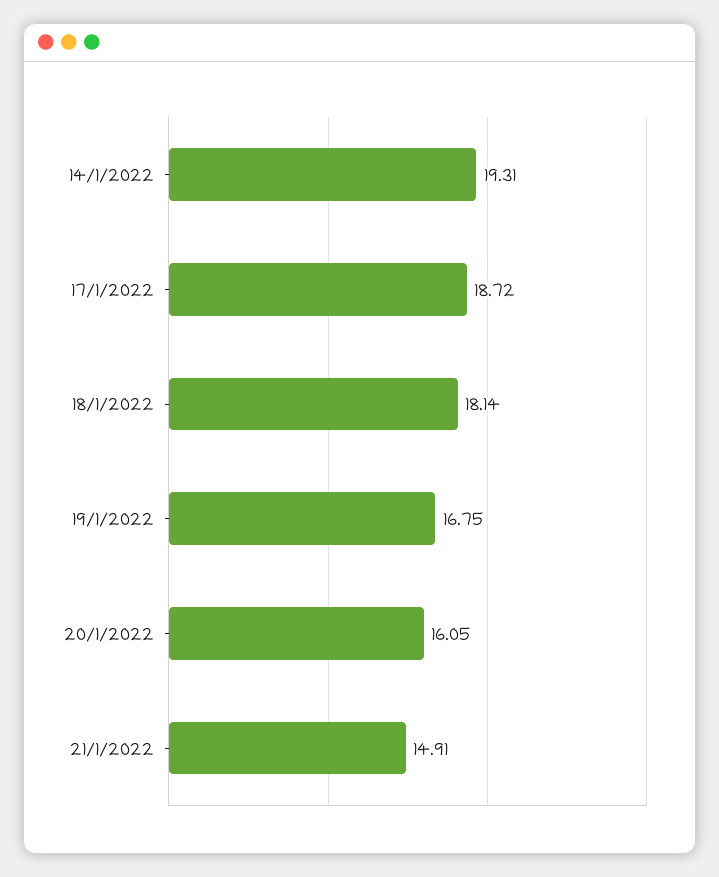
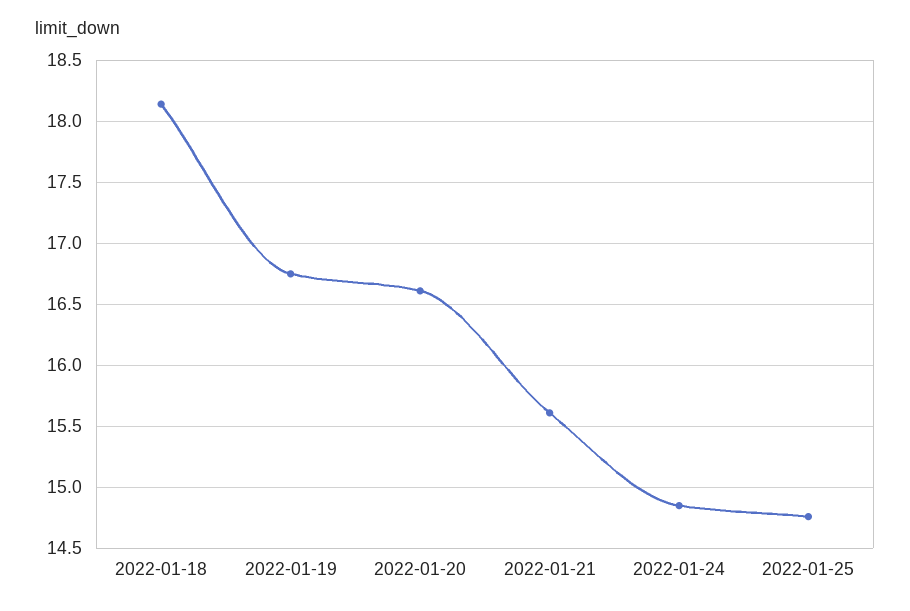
14/1/2022: 19.31 -> none
17/1/2022: 18.72 -> none
20/1/2022: 16.05 -> 16.6
21/1/2022: 14.91 -> 15.6
2022-01-24: none -> 14.85
2022-01-25: none -> 14.75

